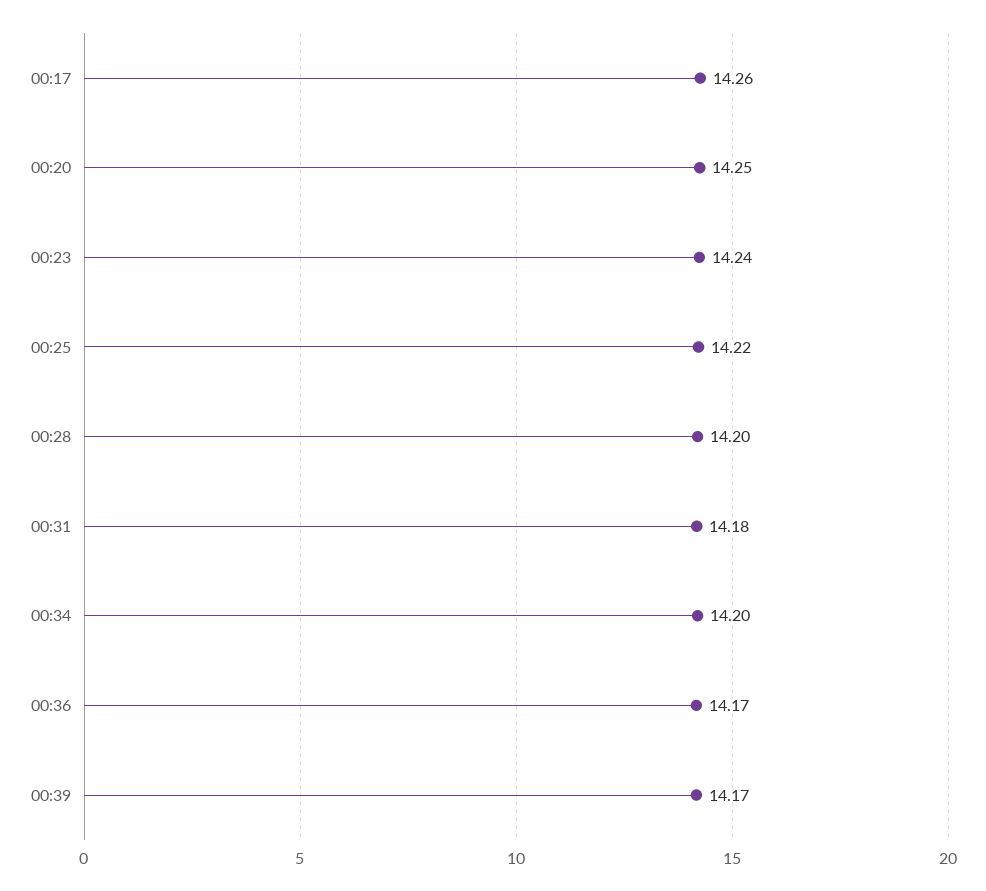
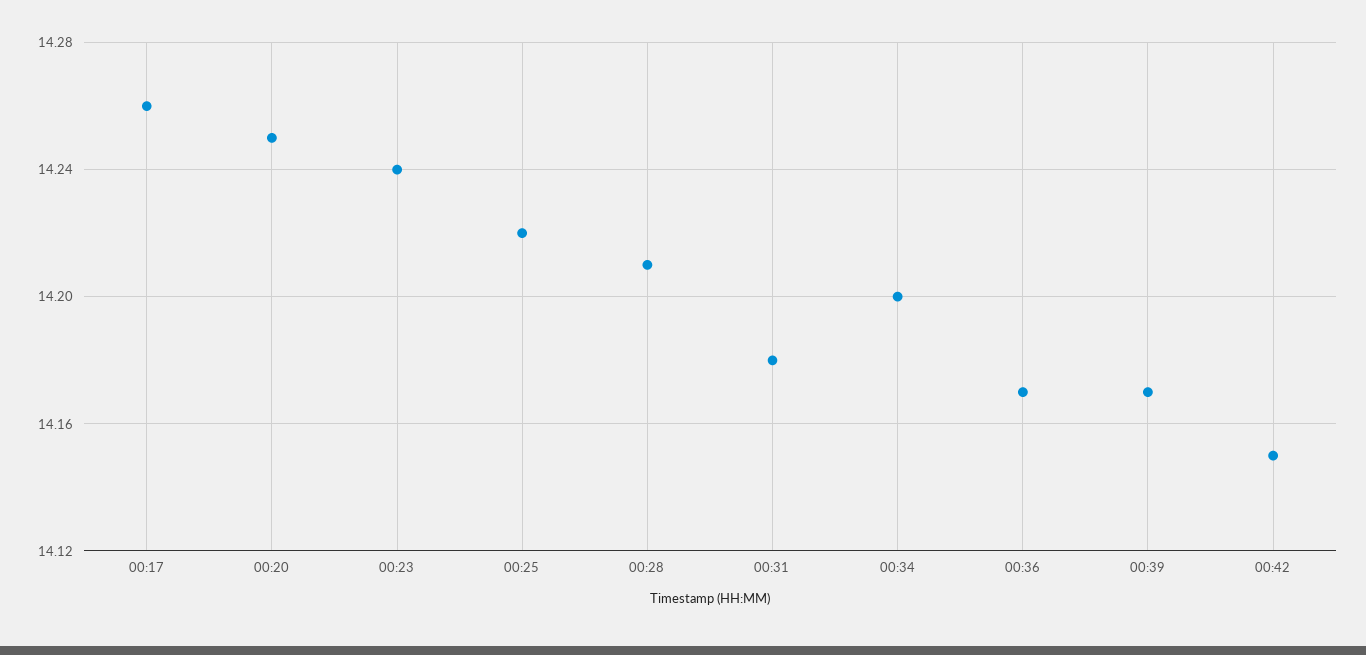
00:28: 14.2 -> 14.21
00:42: none -> 14.15

